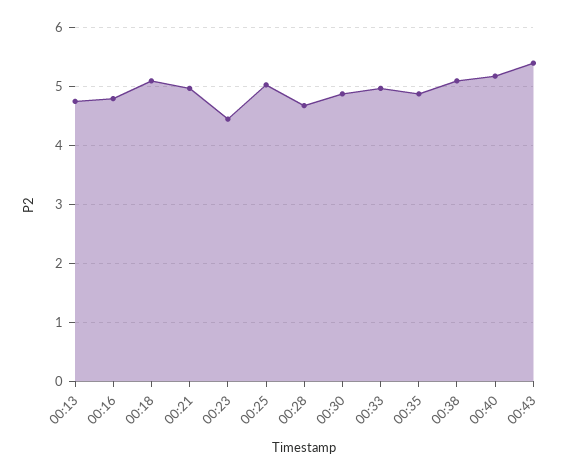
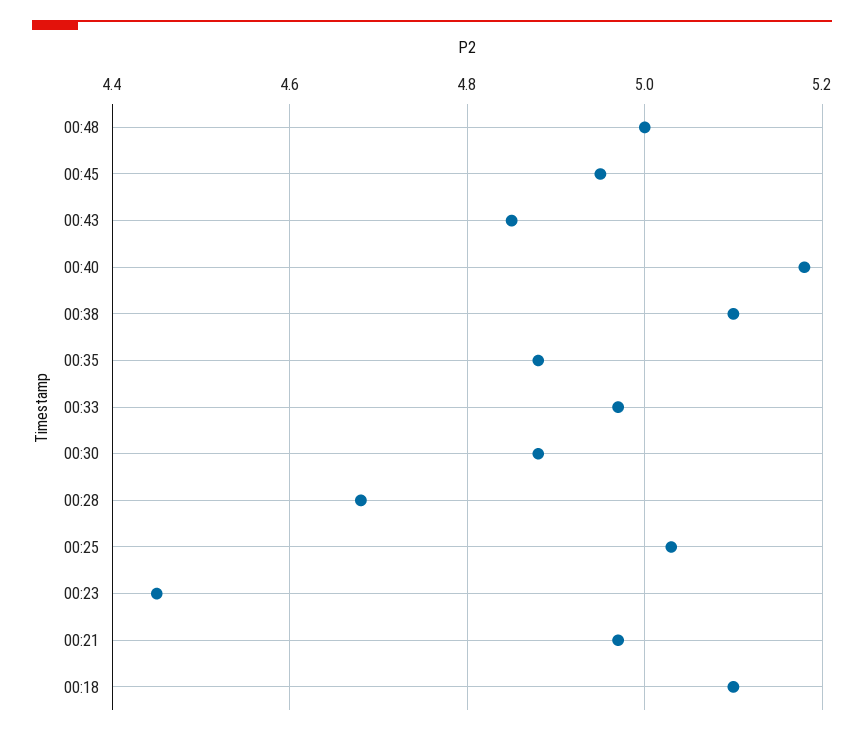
00:13: 4.8 -> none
00:16: 4.8 -> none
00:43: 5.4 -> 4.85
00:48: none -> 5
00:45: none -> 4.95

